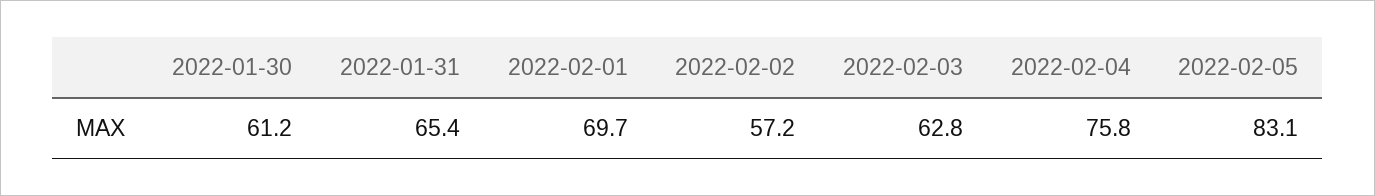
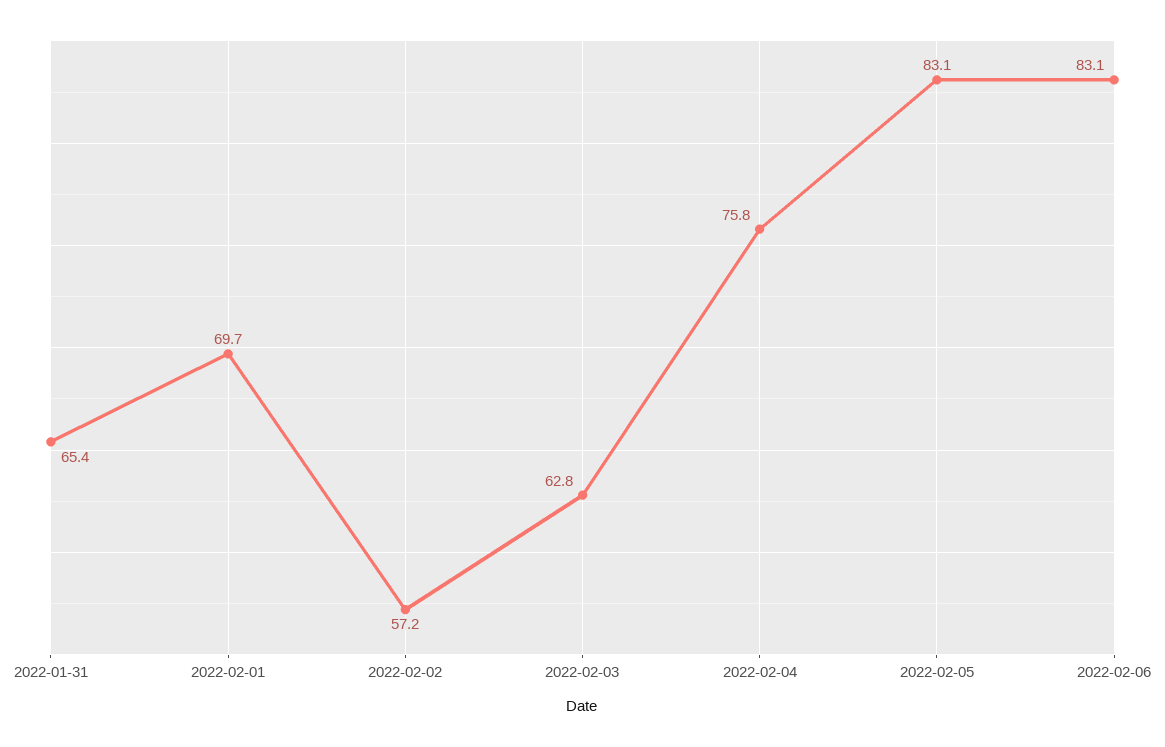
2022-01-30: 61.2 -> none
2022-02-06: none -> 83.1

